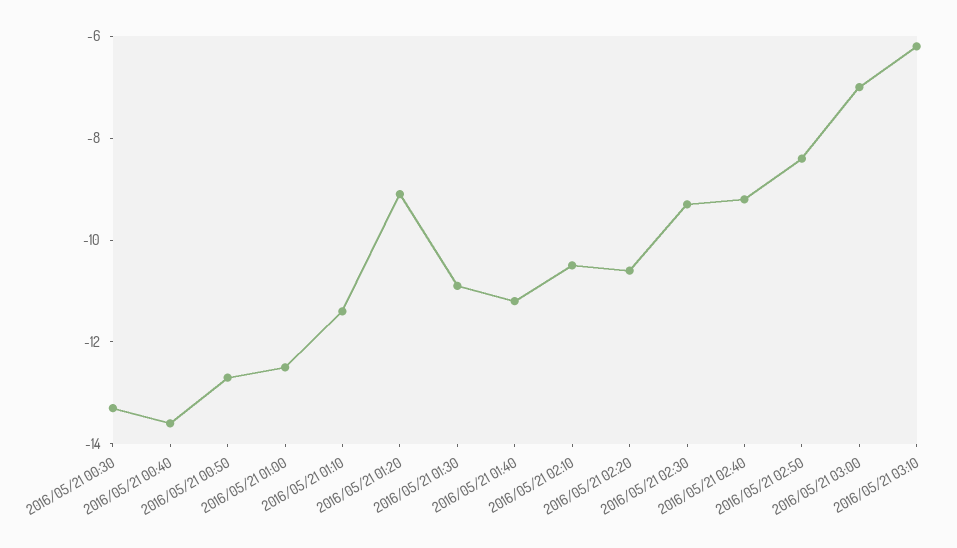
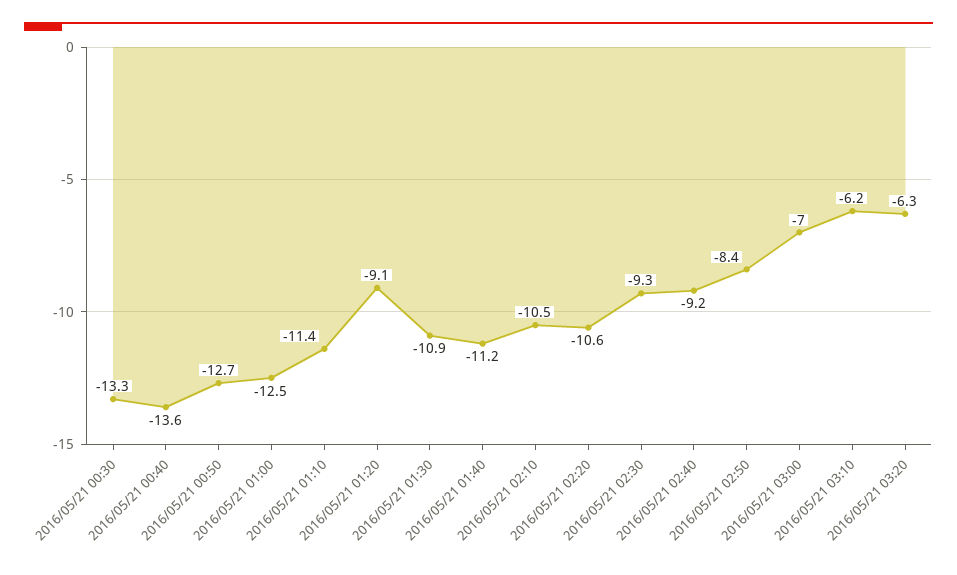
2016/05/21 03:20: none -> -6.3

